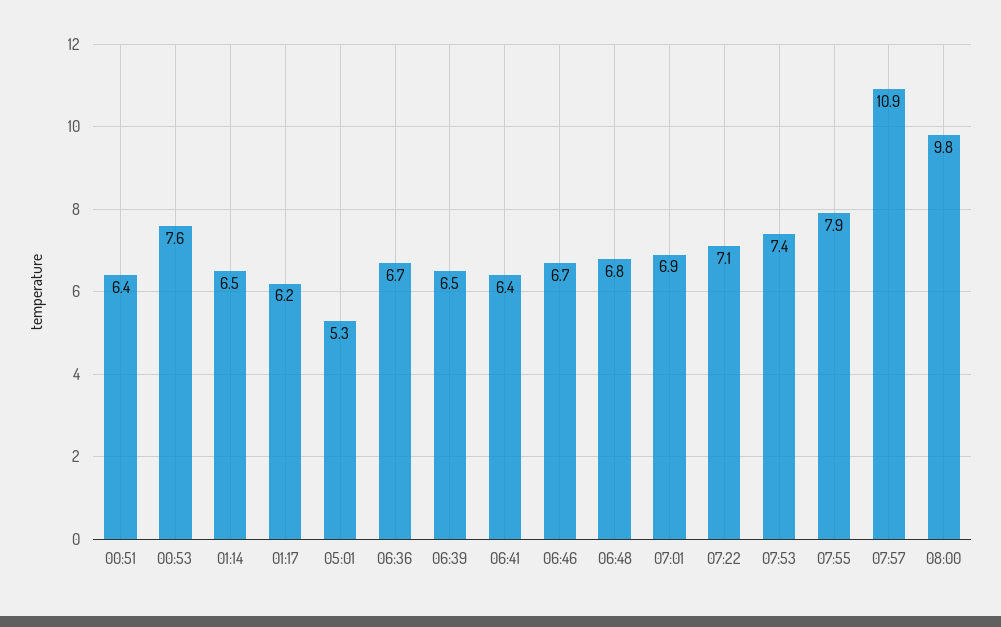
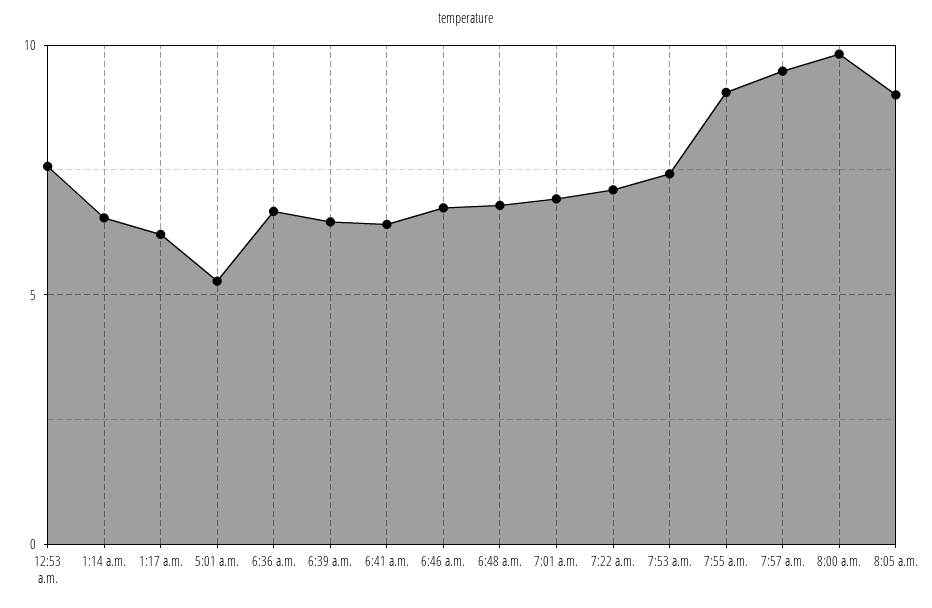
00:51: 6.4 -> none
07:55: 7.9 -> 9
07:57: 10.9 -> 9.5
8:05 a.m.: none -> 9

